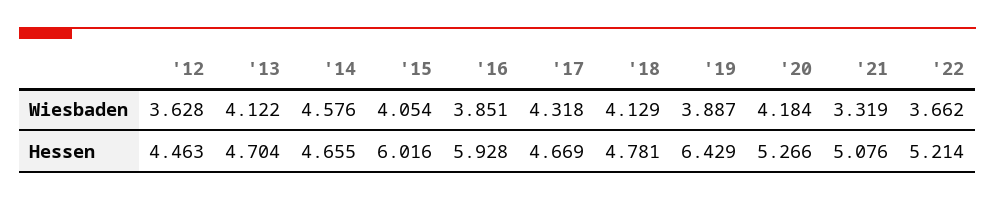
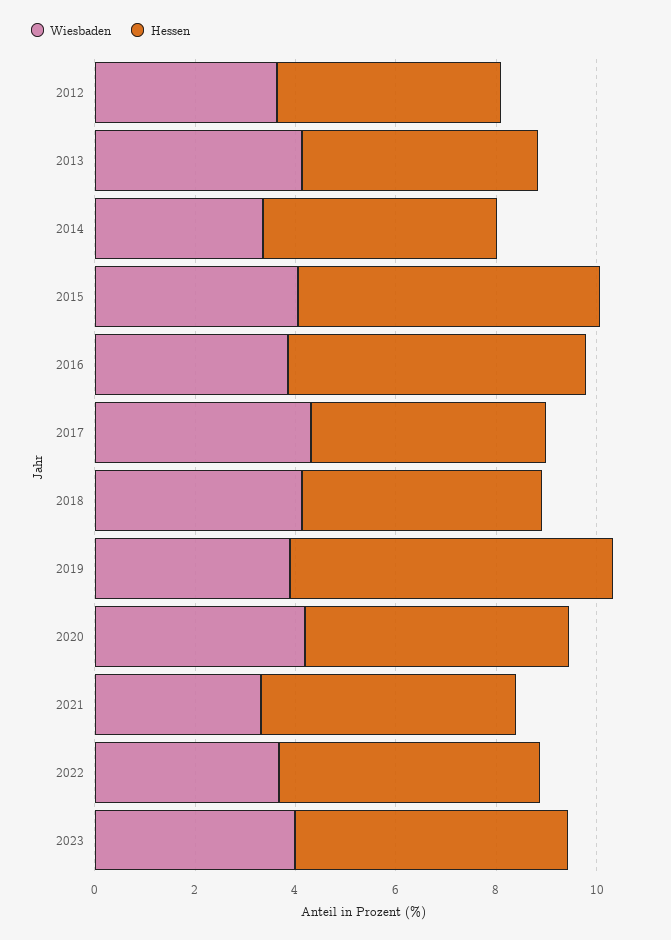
Wiesbaden, '14: 4.576 -> 3.5
Wiesbaden, 2023: none -> 4
Hessen, 2023: none -> 5.5

